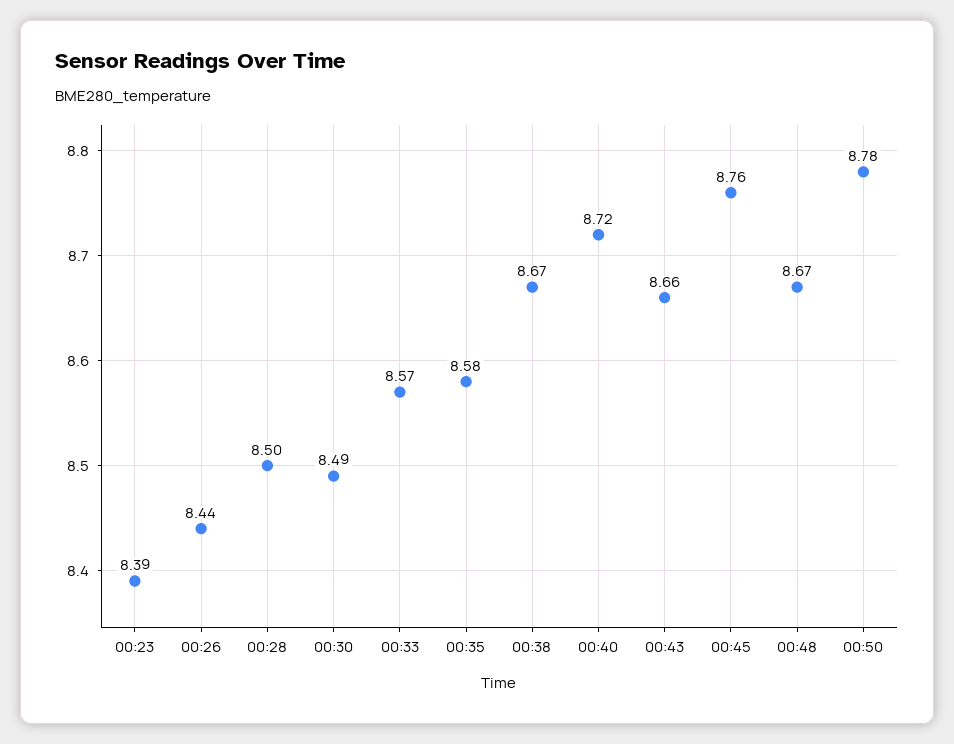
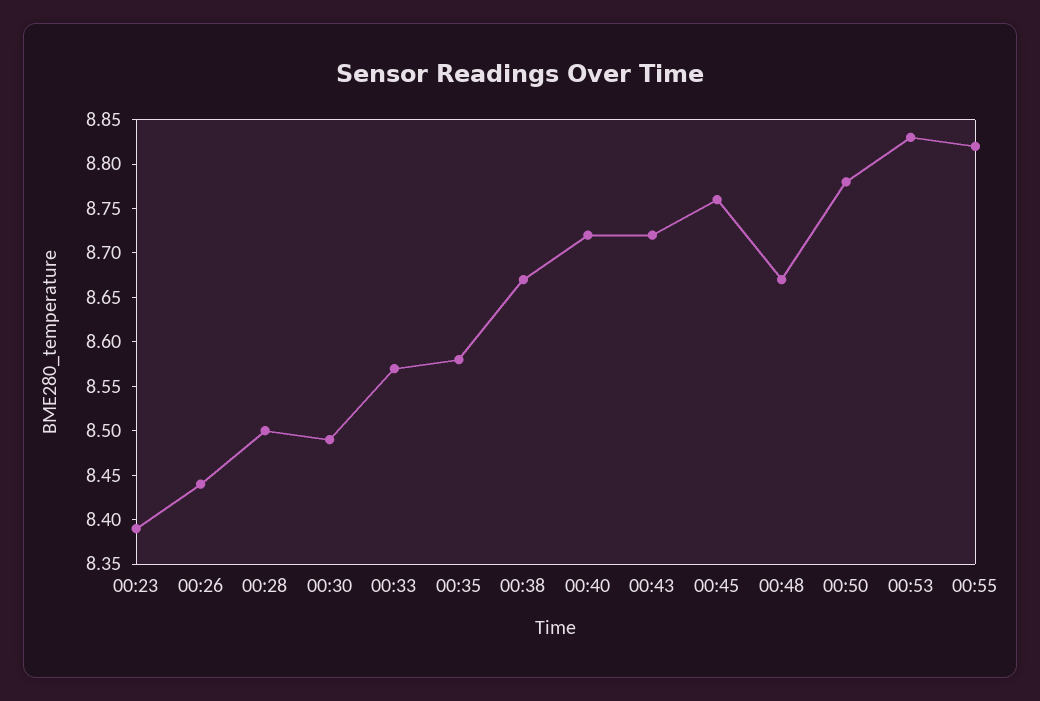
00:43: 8.66 -> 8.72
00:53: none -> 8.83
00:55: none -> 8.82

